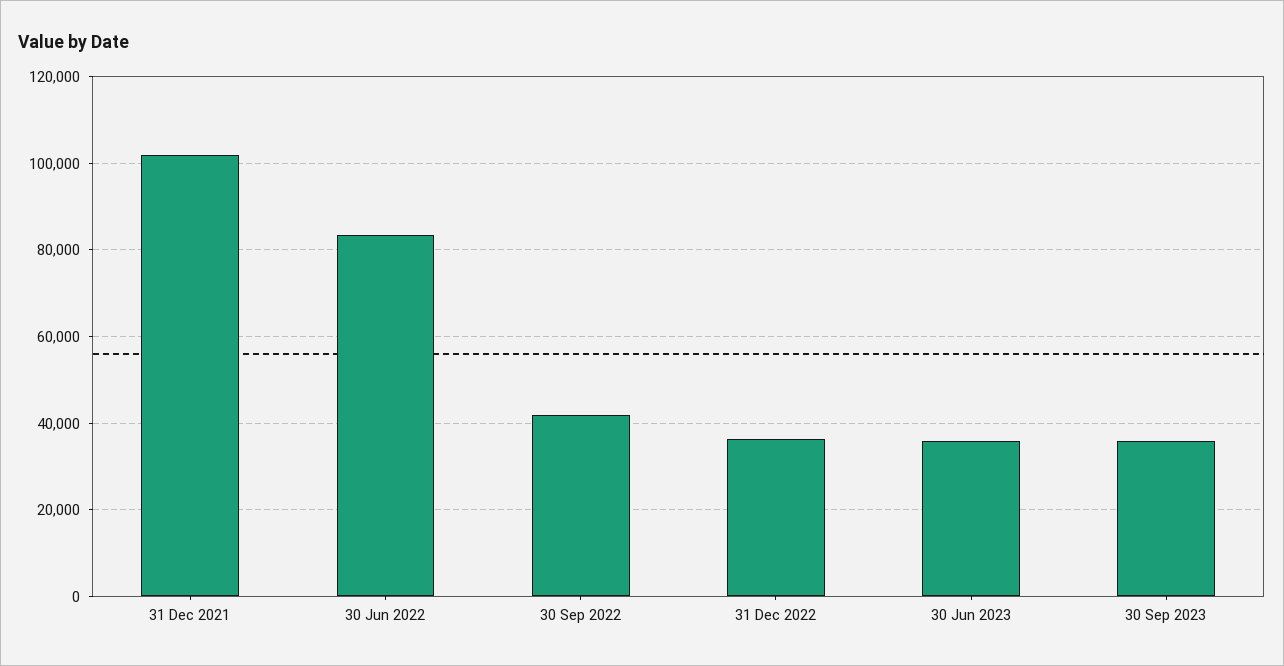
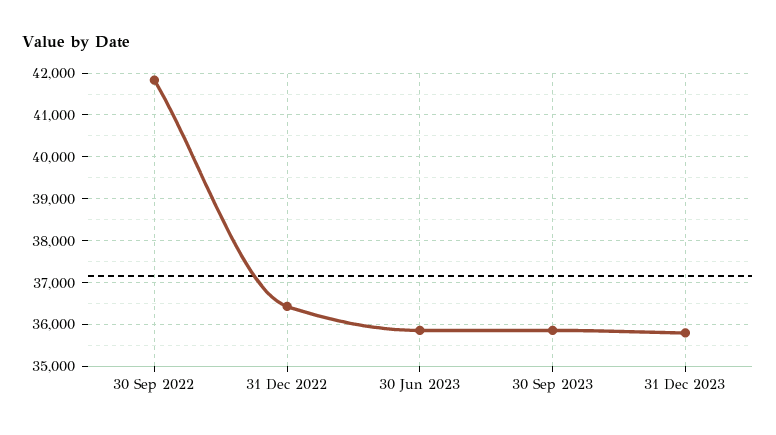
31 Dec 2021: 102000 -> none
30 Jun 2022: 84000 -> none
31 Dec 2023: none -> 35800

